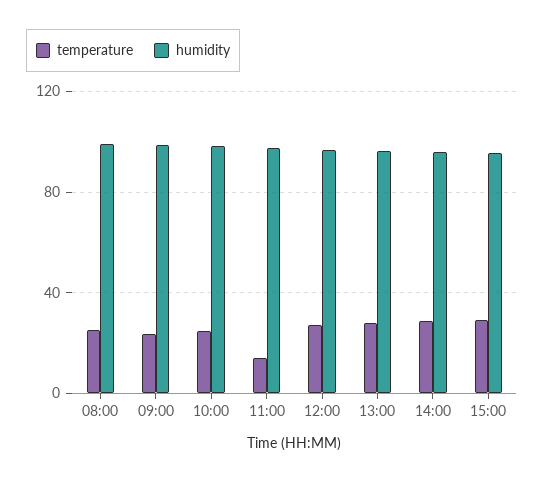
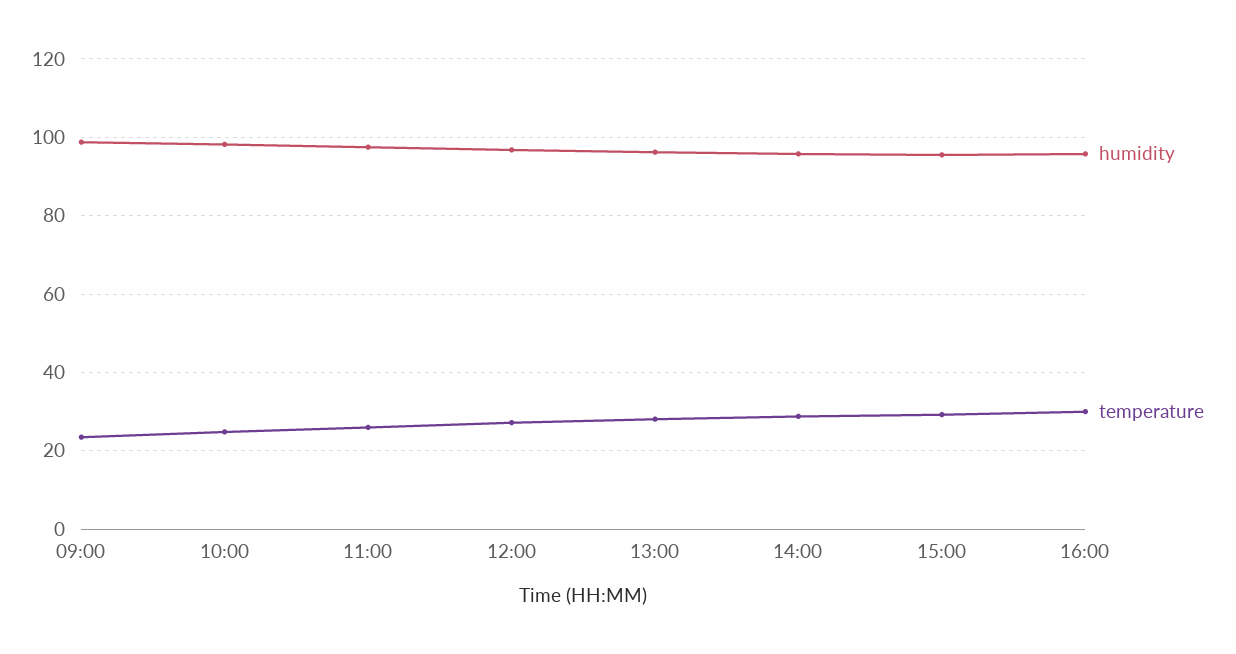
temperature, 08:00: 25 -> none
humidity, 08:00: 100 -> none
temperature, 11:00: 15 -> 26
humidity, 16:00: none -> 96
temperature, 16:00: none -> 30

